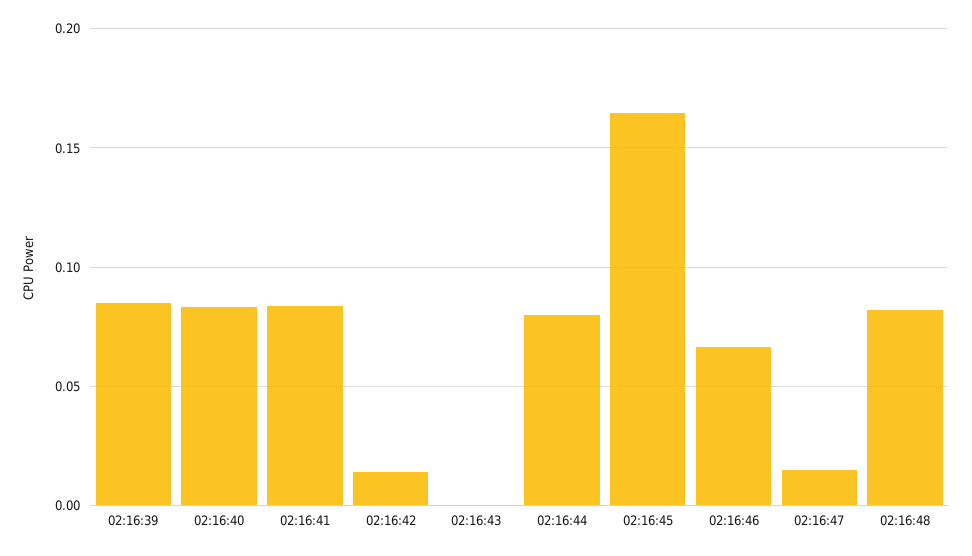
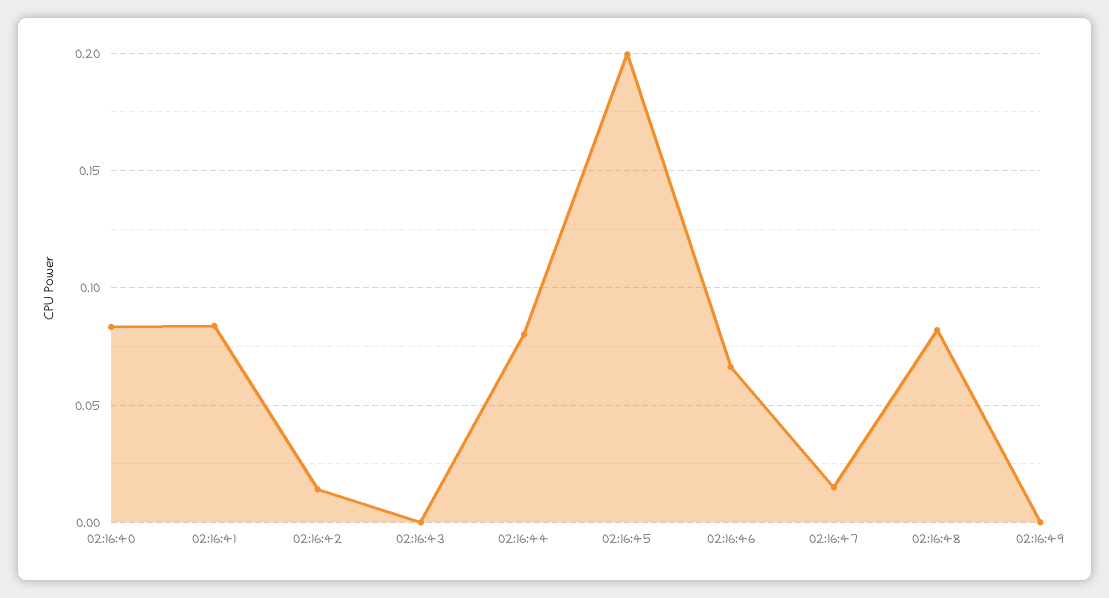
02:16:39: 0.085 -> none
02:16:45: 0.165 -> 0.2
02:16:49: none -> 0

